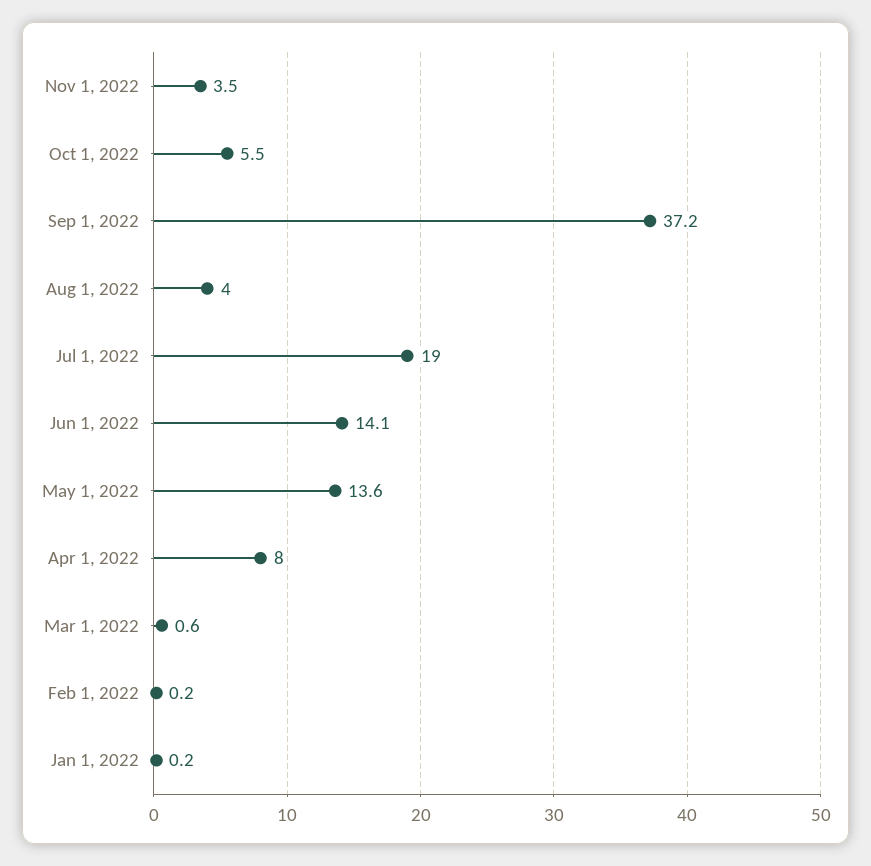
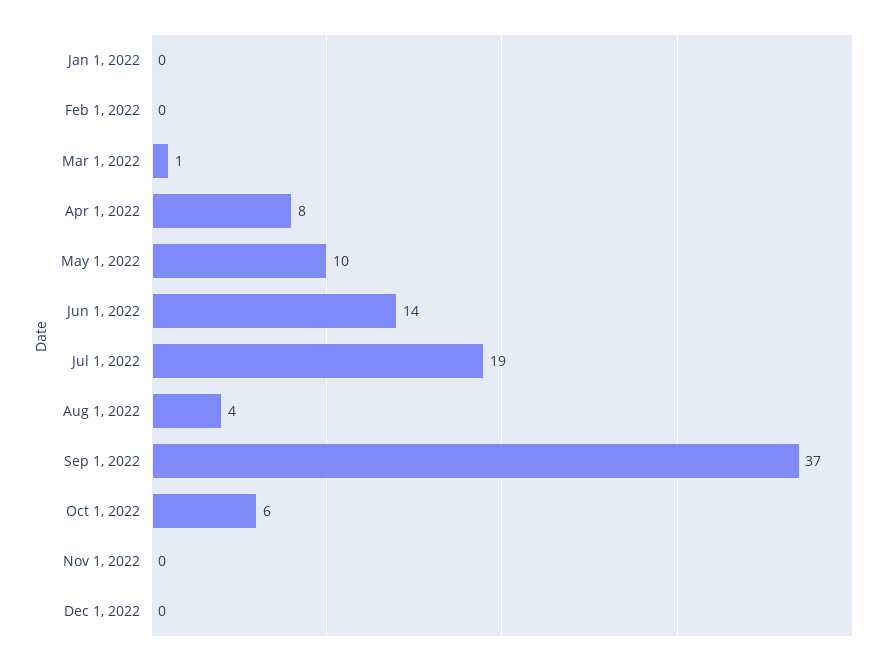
Nov 1, 2022: 3.5 -> 0
May 1, 2022: 13.6 -> 10
Dec 1, 2022: none -> 0

